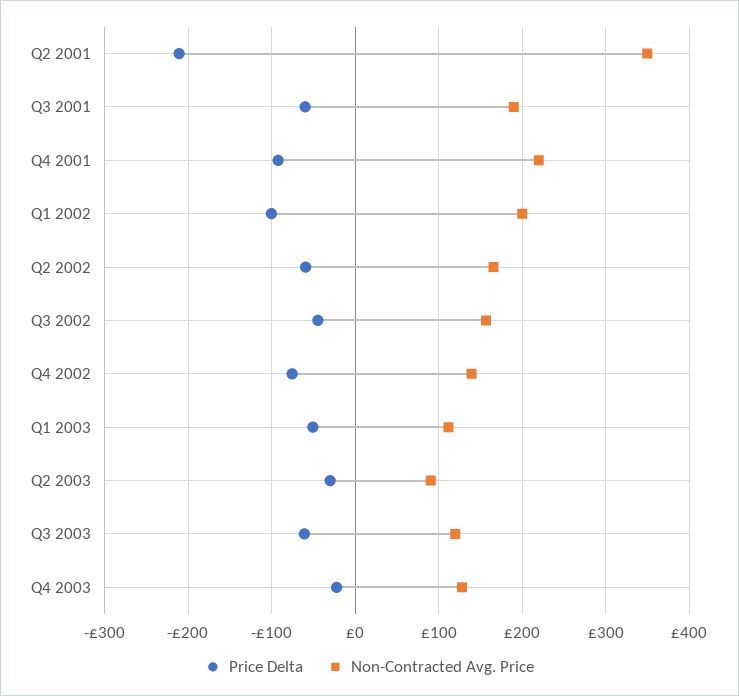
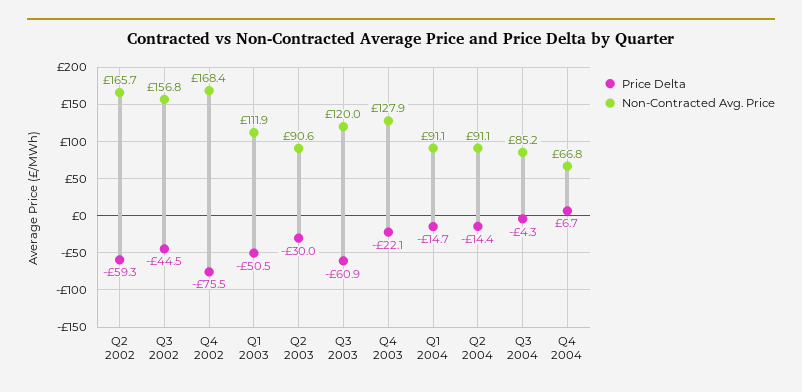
Price Delta, Q2 2001: -210 -> none
Non-Contracted Avg. Price, Q2 2001: 350 -> none
Price Delta, Q3 2001: -60 -> none
Non-Contracted Avg. Price, Q3 2001: 190 -> none
Price Delta, Q4 2001: -90 -> none
Non-Contracted Avg. Price, Q4 2001: 220 -> none
Price Delta, Q1 2002: -100 -> none
Non-Contracted Avg. Price, Q1 2002: 200 -> none
Non-Contracted Avg. Price, Q4 2002: 140 -> 168.4
Price Delta, Q1 2004: none -> -14.7
Non-Contracted Avg. Price, Q1 2004: none -> 91.1
Price Delta, Q2 2004: none -> -14.4
Non-Contracted Avg. Price, Q2 2004: none -> 91.1
Price Delta, Q3 2004: none -> -4.3
Non-Contracted Avg. Price, Q3 2004: none -> 85.2
Price Delta, Q4 2004: none -> 6.7
Non-Contracted Avg. Price, Q4 2004: none -> 66.8

